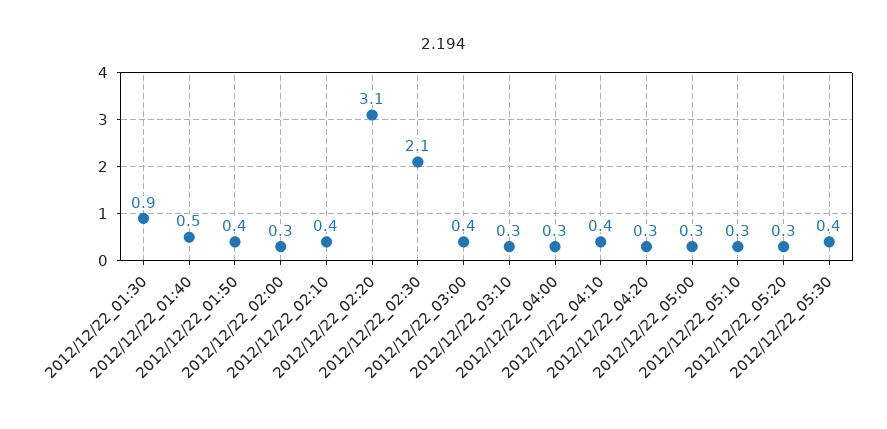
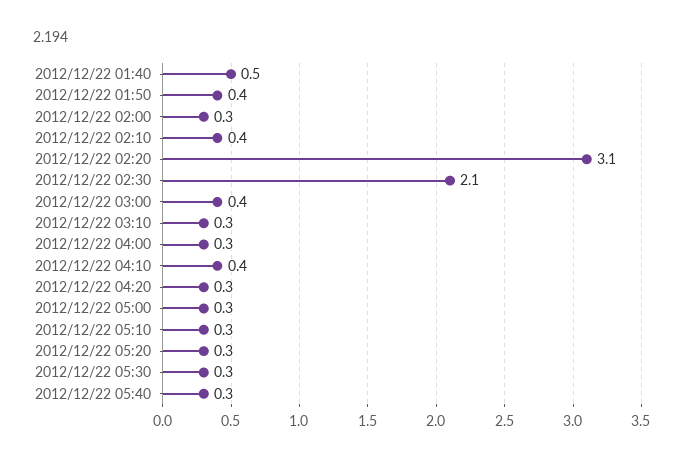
2012/12/22_01:30: 0.9 -> none
2012/12/22_05:30: 0.4 -> 0.3
2012/12/22 05:40: none -> 0.3

